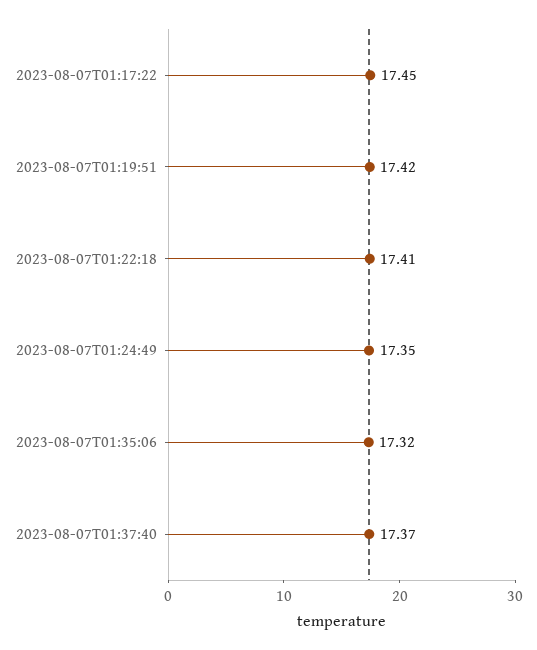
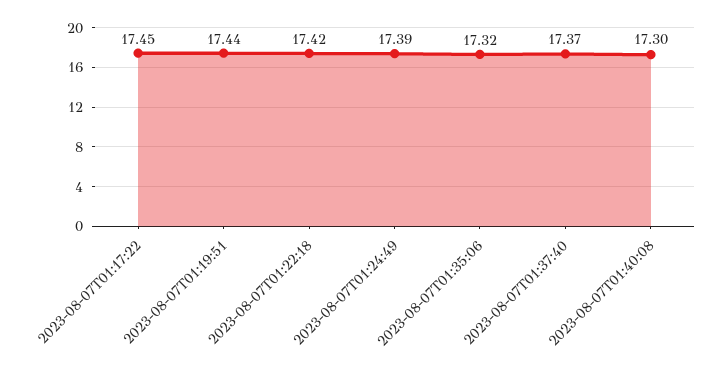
2023-08-07T01:19:51: 17.42 -> 17.44
2023-08-07T01:22:18: 17.41 -> 17.42
2023-08-07T01:24:49: 17.35 -> 17.39
2023-08-07T01:40:08: none -> 17.3

